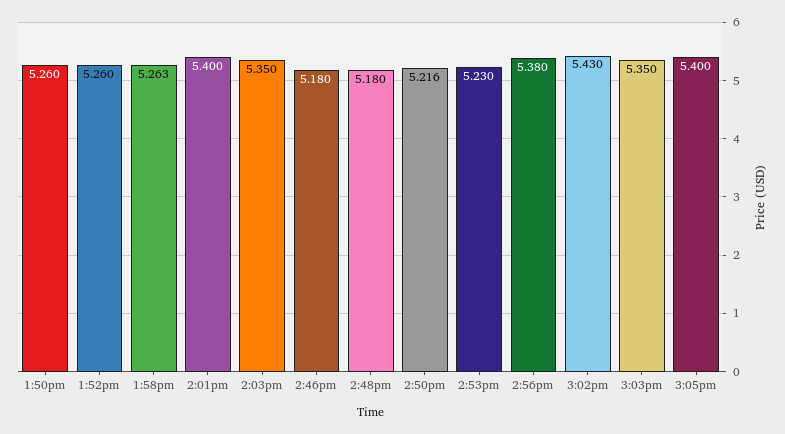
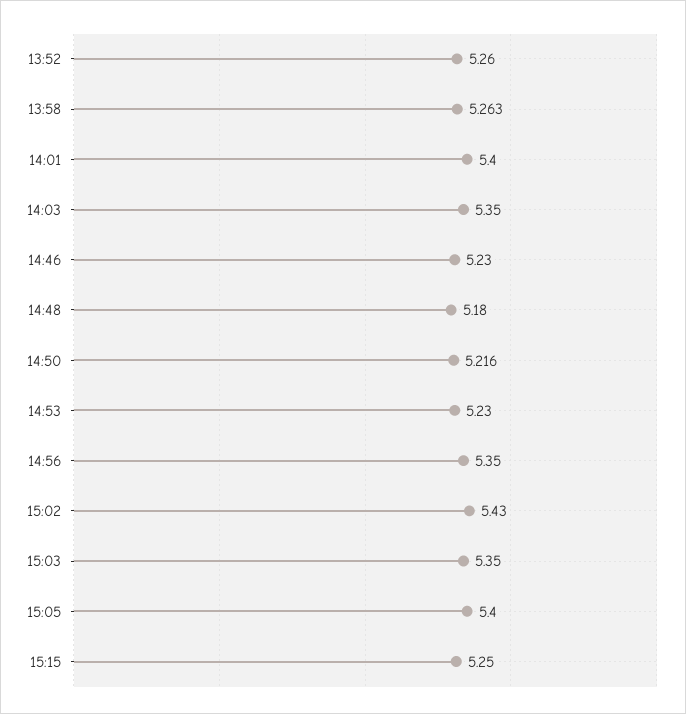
1:50pm: 5.26 -> none
2:46pm: 5.18 -> 5.23
2:56pm: 5.38 -> 5.35
15:15: none -> 5.25

